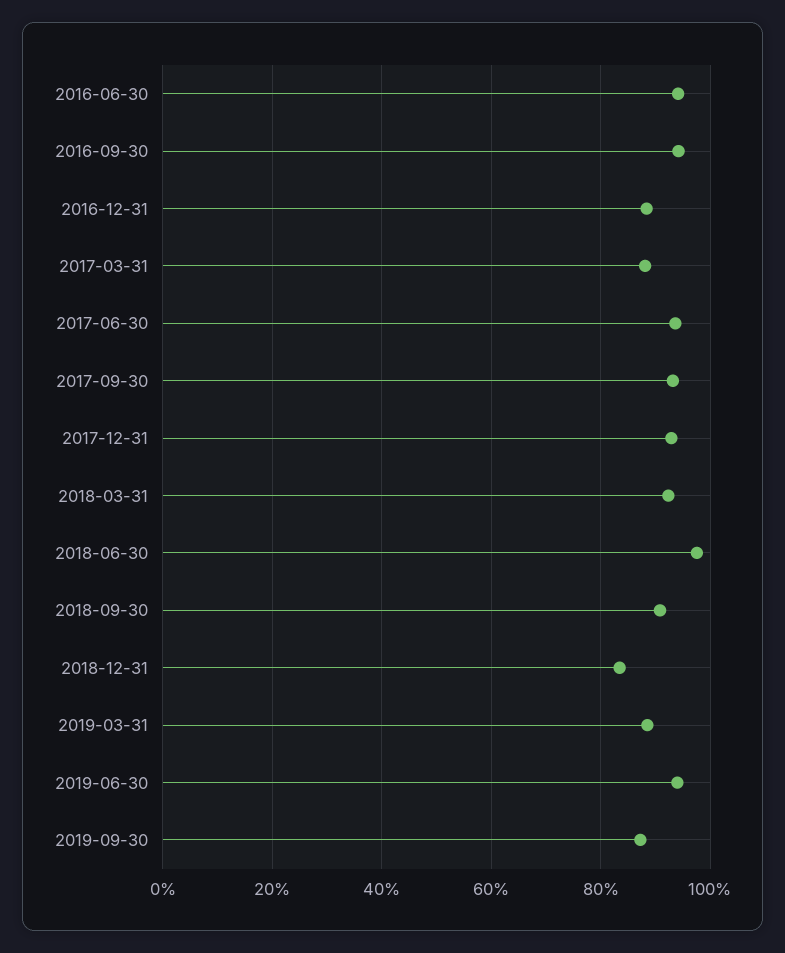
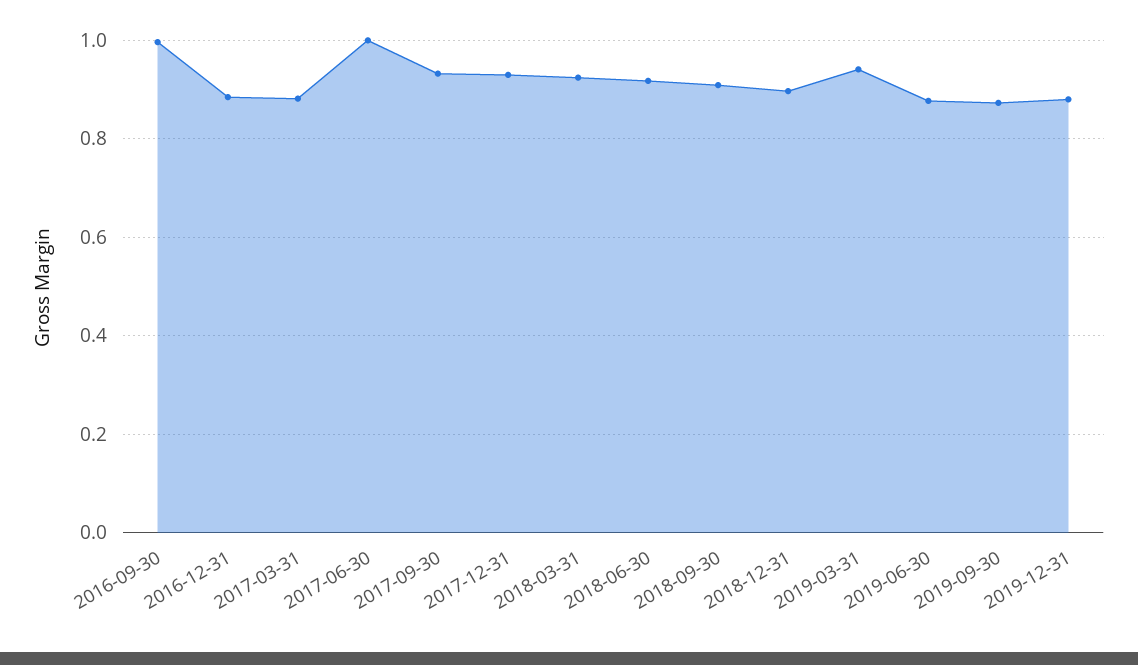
2016-06-30: 0.94 -> none
2016-09-30: 0.94 -> 1
2017-06-30: 0.94 -> 1
2018-06-30: 0.98 -> 0.92
2018-12-31: 0.84 -> 0.9
2019-03-31: 0.88 -> 0.94
2019-06-30: 0.94 -> 0.88
2019-12-31: none -> 0.88

